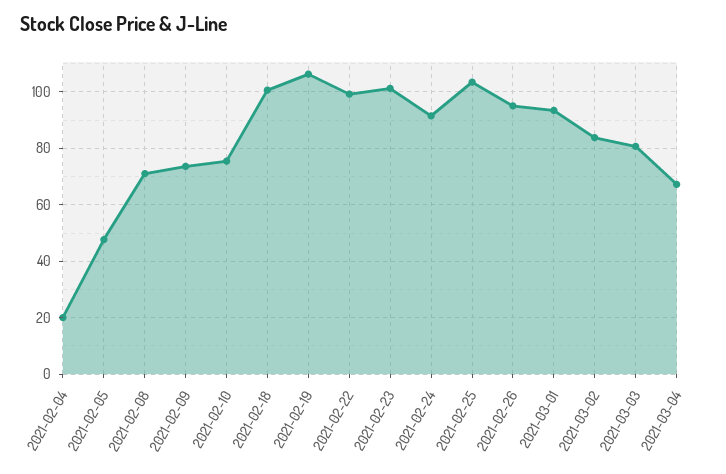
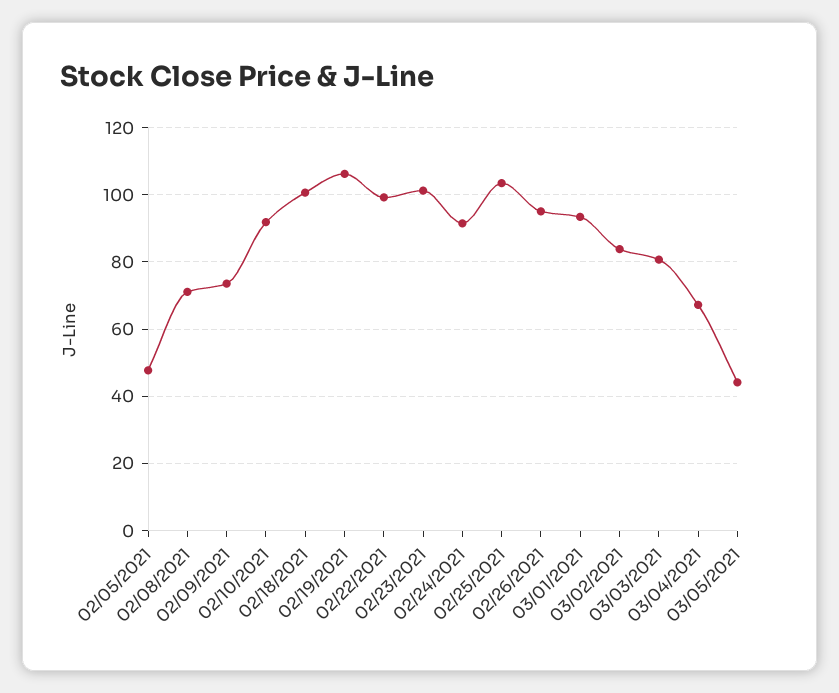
2021-02-04: 20 -> none
2021-02-10: 75 -> 92
03/05/2021: none -> 44

